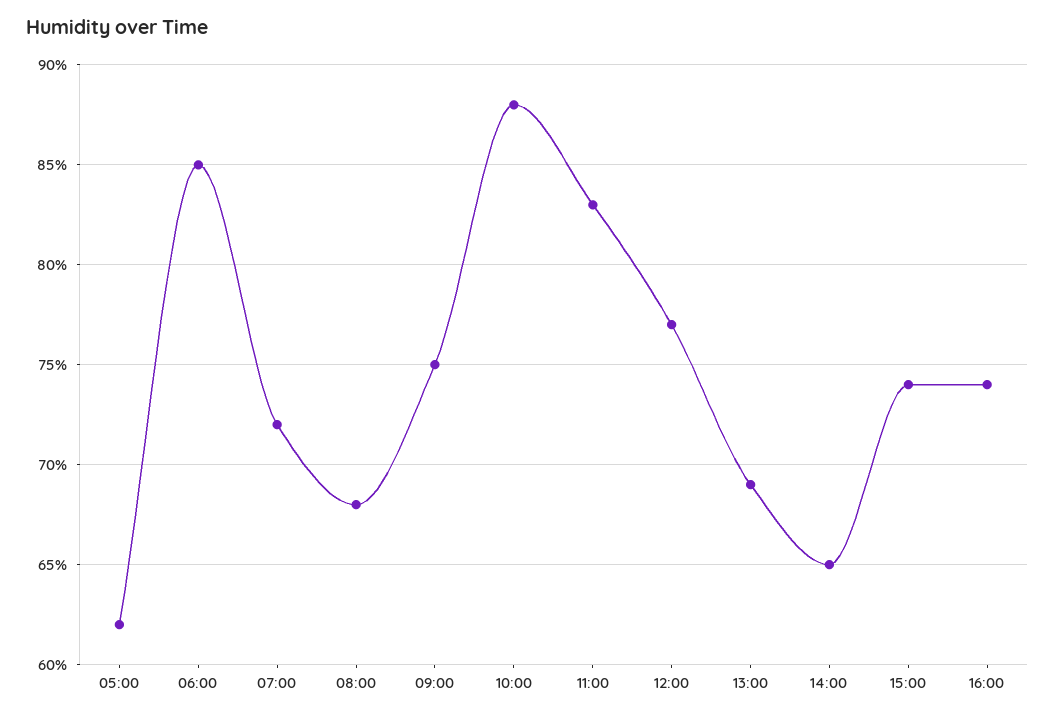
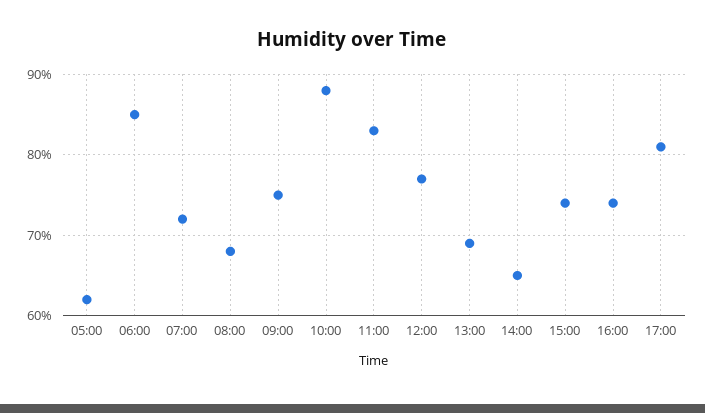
17:00: none -> 81

